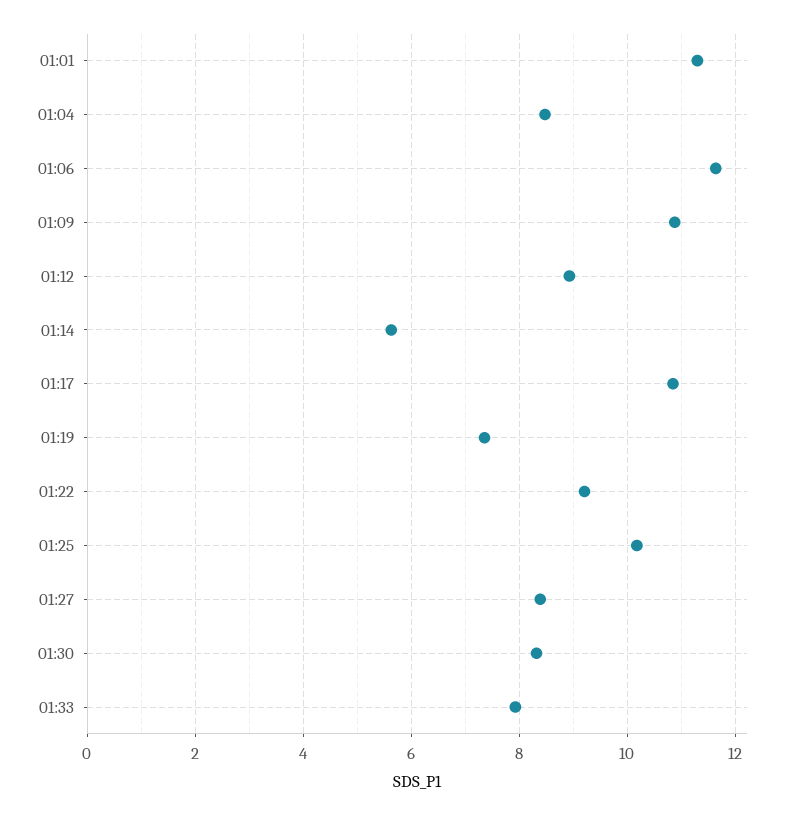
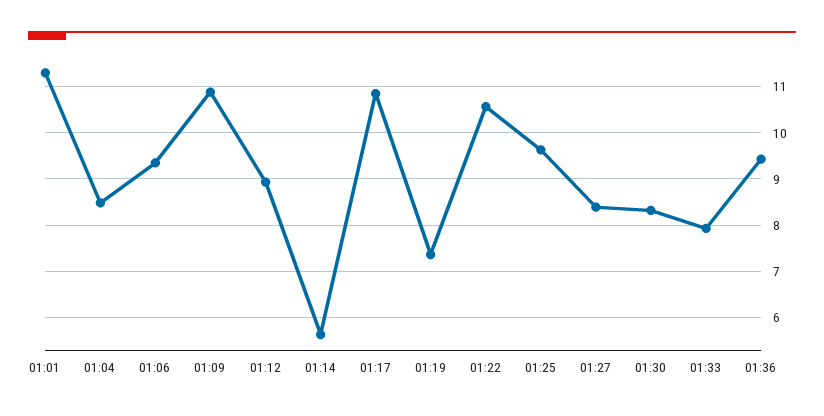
01:06: 11.6 -> 9.4
01:22: 9.2 -> 10.6
01:25: 10.2 -> 9.6
01:36: none -> 9.4

